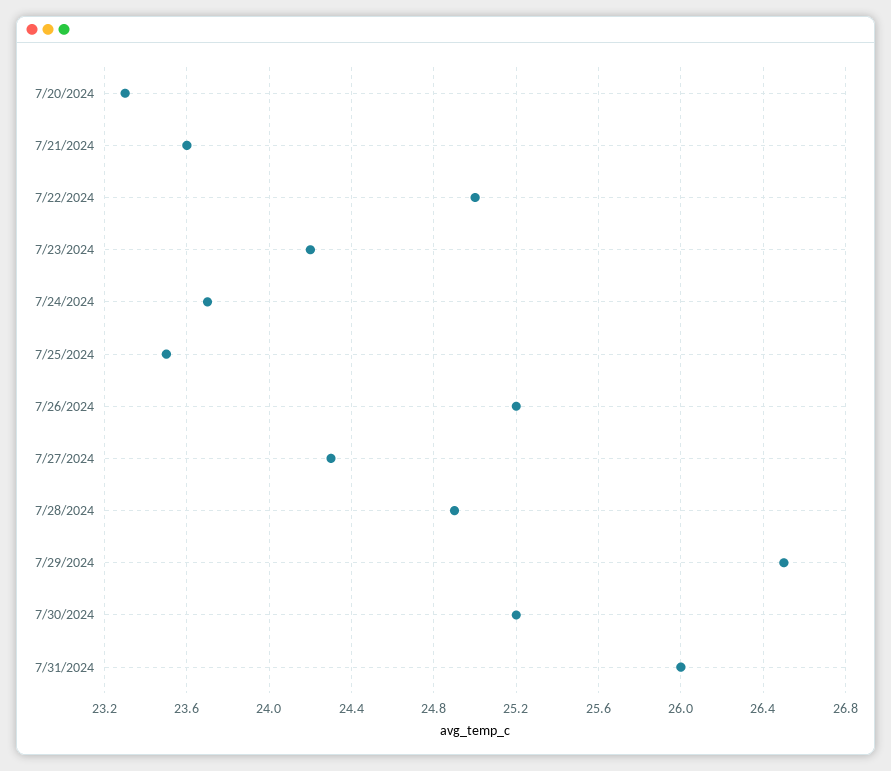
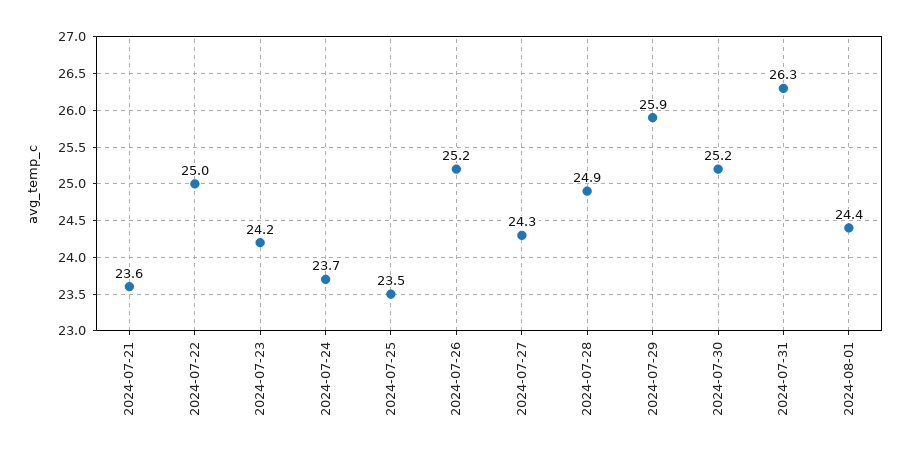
7/20/2024: 23.3 -> none
7/29/2024: 26.5 -> 25.9
7/31/2024: 26 -> 26.3
2024-08-01: none -> 24.4

